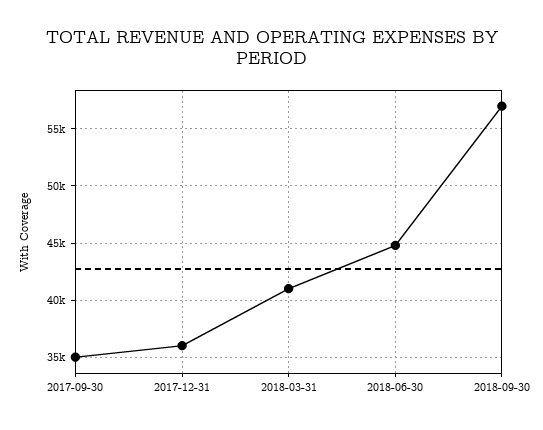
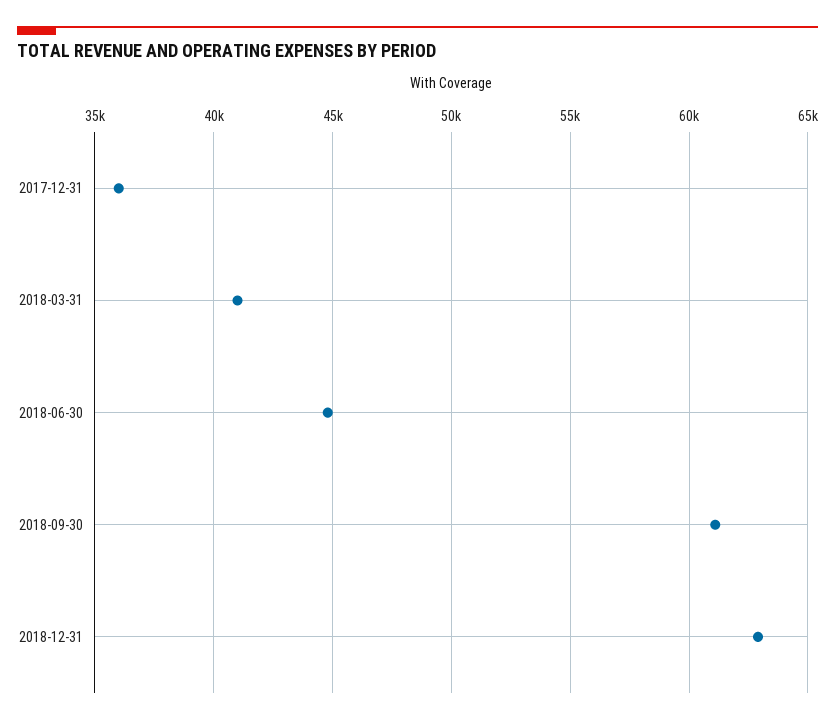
2017-09-30: 35000 -> none
2018-09-30: 57000 -> 61000
2018-12-31: none -> 63000

